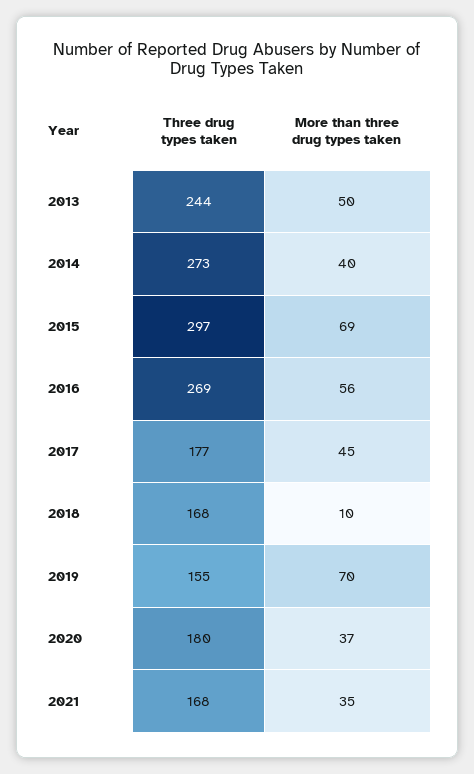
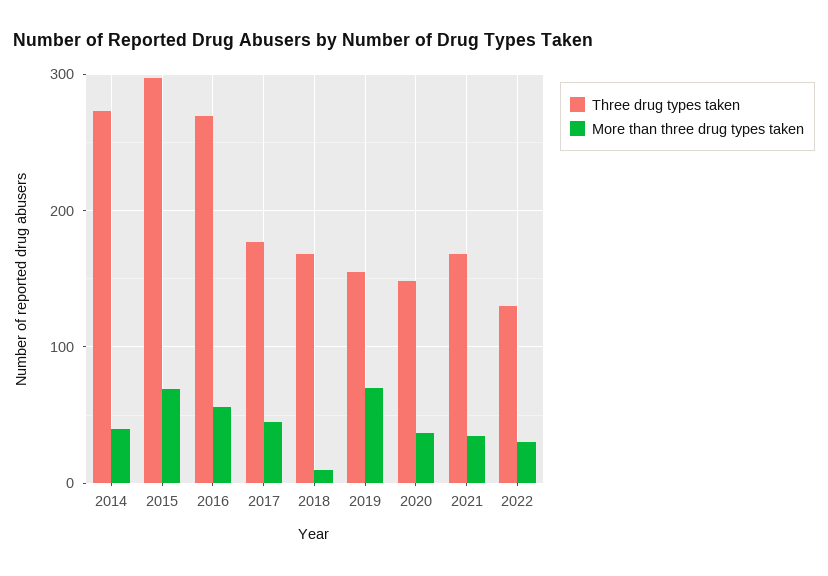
Three drug types taken, 2013: 244 -> none
More than three drug types taken, 2013: 50 -> none
Three drug types taken, 2020: 180 -> 150
Three drug types taken, 2022: none -> 130
More than three drug types taken, 2022: none -> 30

